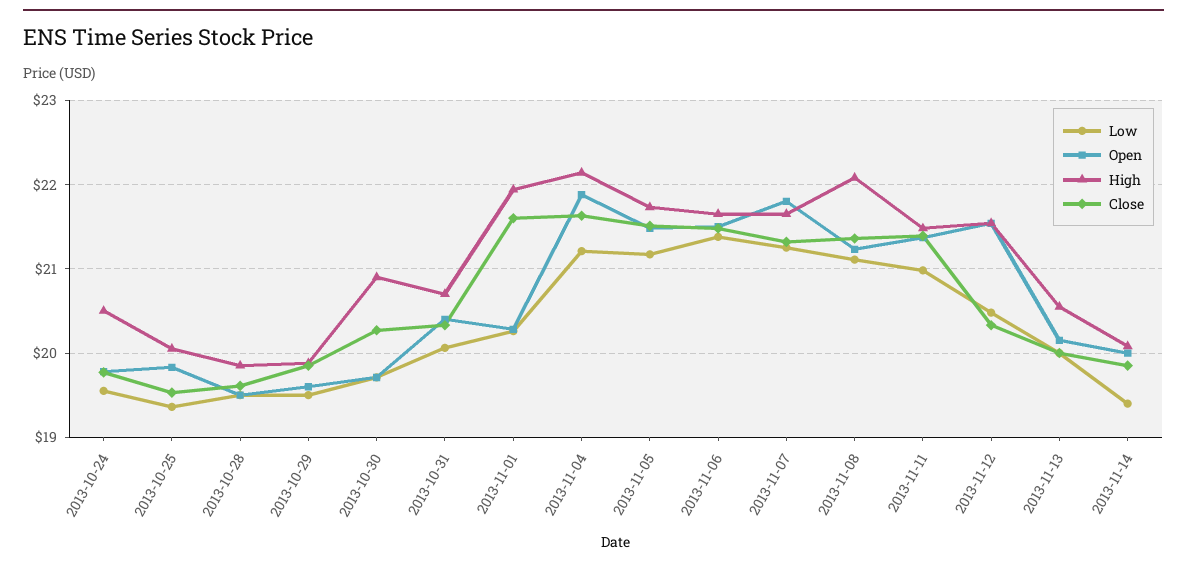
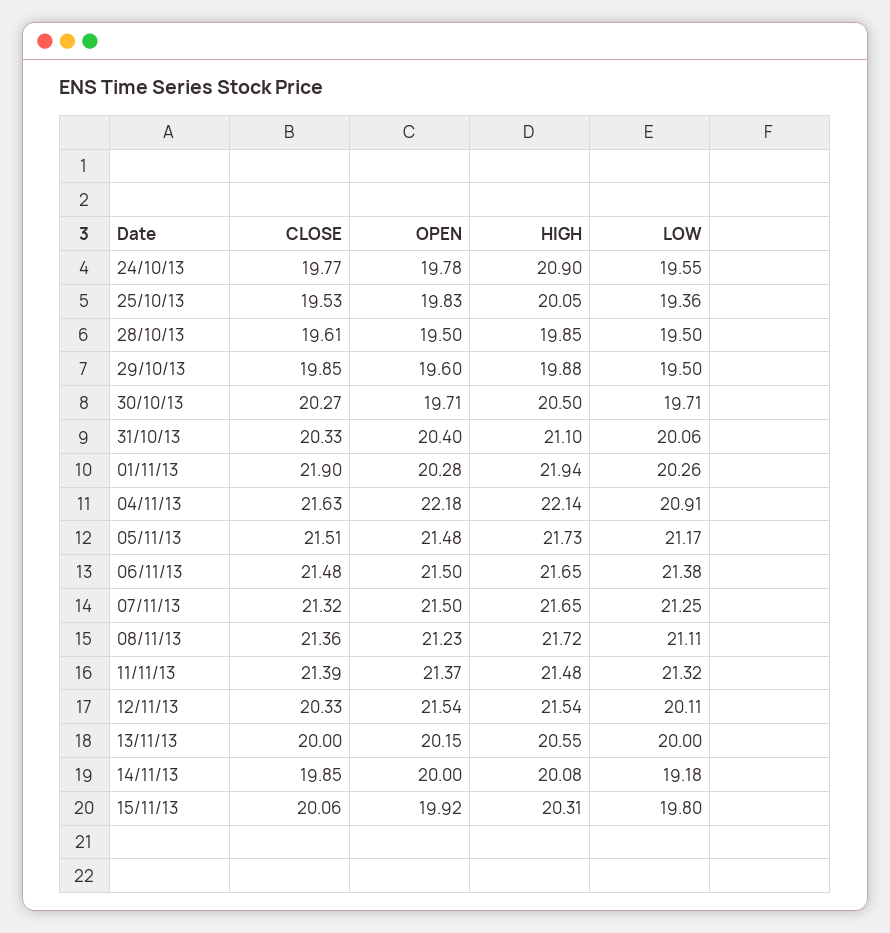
High, 2013-10-24: 20.5 -> 20.9
High, 2013-10-30: 20.9 -> 20.5
High, 2013-10-31: 20.7 -> 21.1
Close, 2013-11-01: 21.6 -> 21.9
Low, 2013-11-04: 21.2 -> 20.91
Open, 2013-11-04: 21.9 -> 22.18
Open, 2013-11-07: 21.8 -> 21.5
High, 2013-11-08: 22.1 -> 21.72
Low, 2013-11-11: 21 -> 21.32
Low, 2013-11-12: 20.5 -> 20.11
Low, 2013-11-14: 19.4 -> 19.18
Close, 15/11/13: none -> 20.06
Open, 15/11/13: none -> 19.92
High, 15/11/13: none -> 20.31
Low, 15/11/13: none -> 19.8

